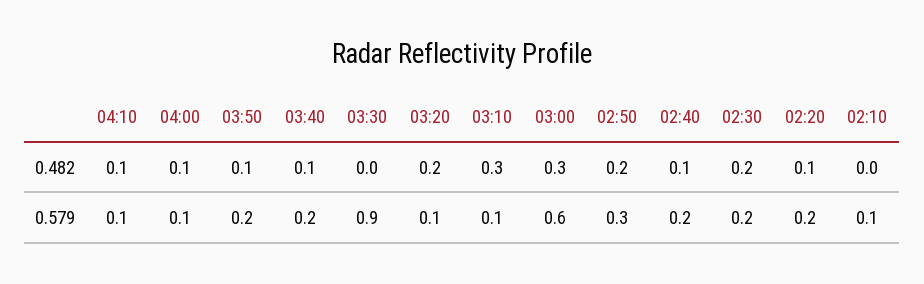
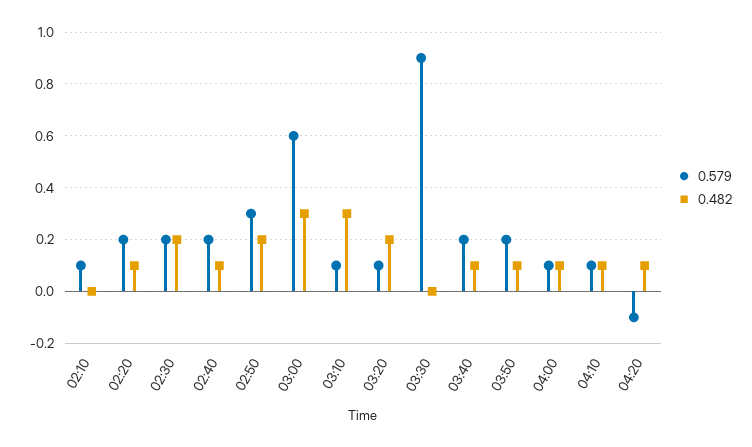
0.579, 04:20: none -> -0.1
0.482, 04:20: none -> 0.1

